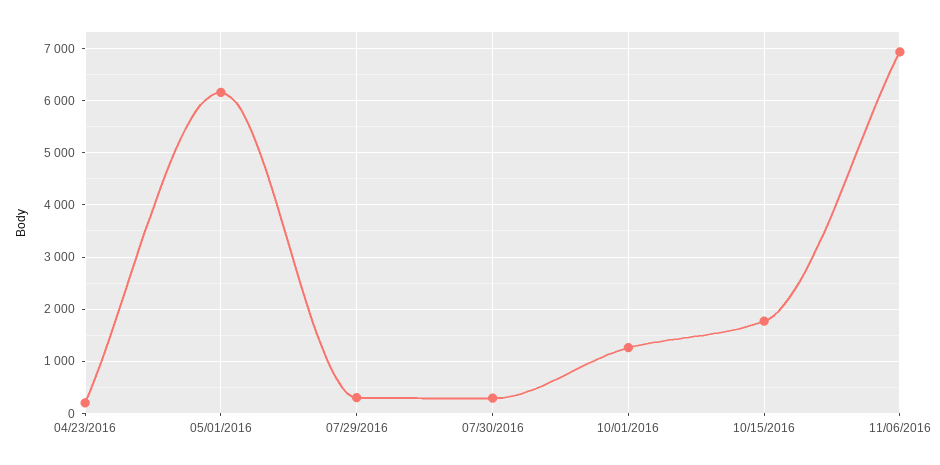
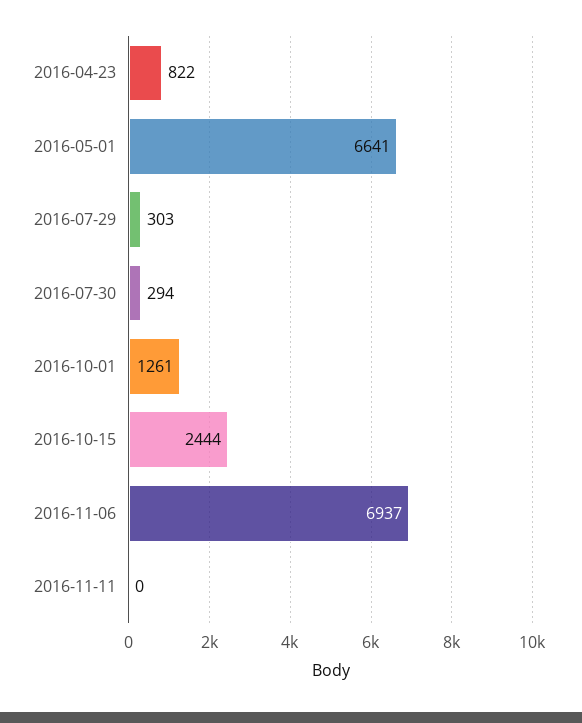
04/23/2016: 200 -> 822
05/01/2016: 6200 -> 6641
10/15/2016: 1800 -> 2444
2016-11-11: none -> 0

